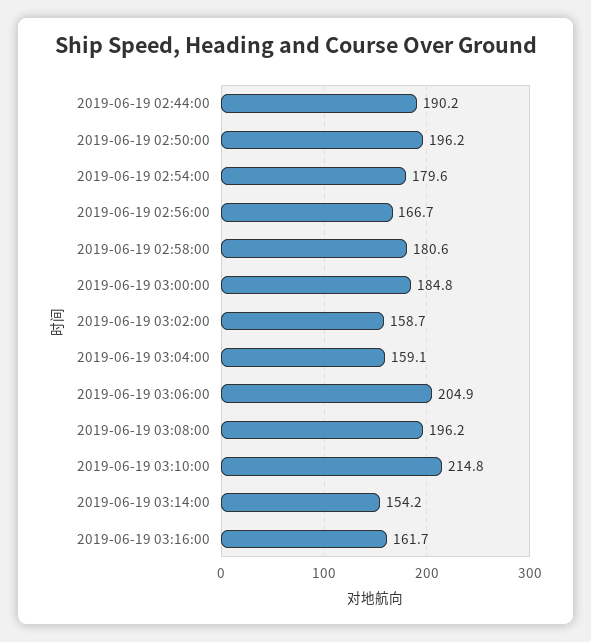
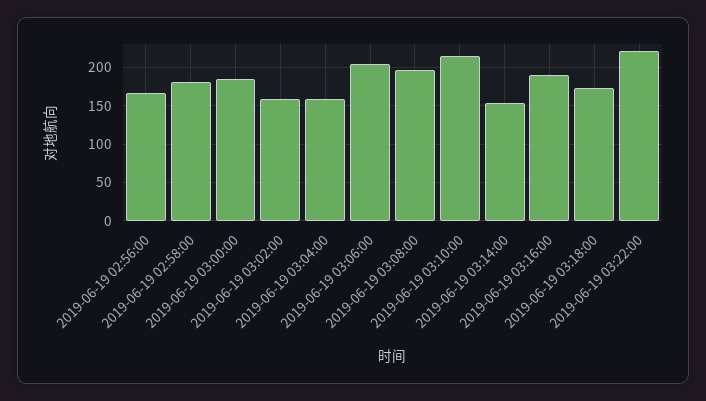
2019-06-19 02:44:00: 190.2 -> none
2019-06-19 02:50:00: 196.2 -> none
2019-06-19 02:54:00: 179.6 -> none
2019-06-19 03:16:00: 161.7 -> 190
2019-06-19 03:18:00: none -> 170
2019-06-19 03:22:00: none -> 220

